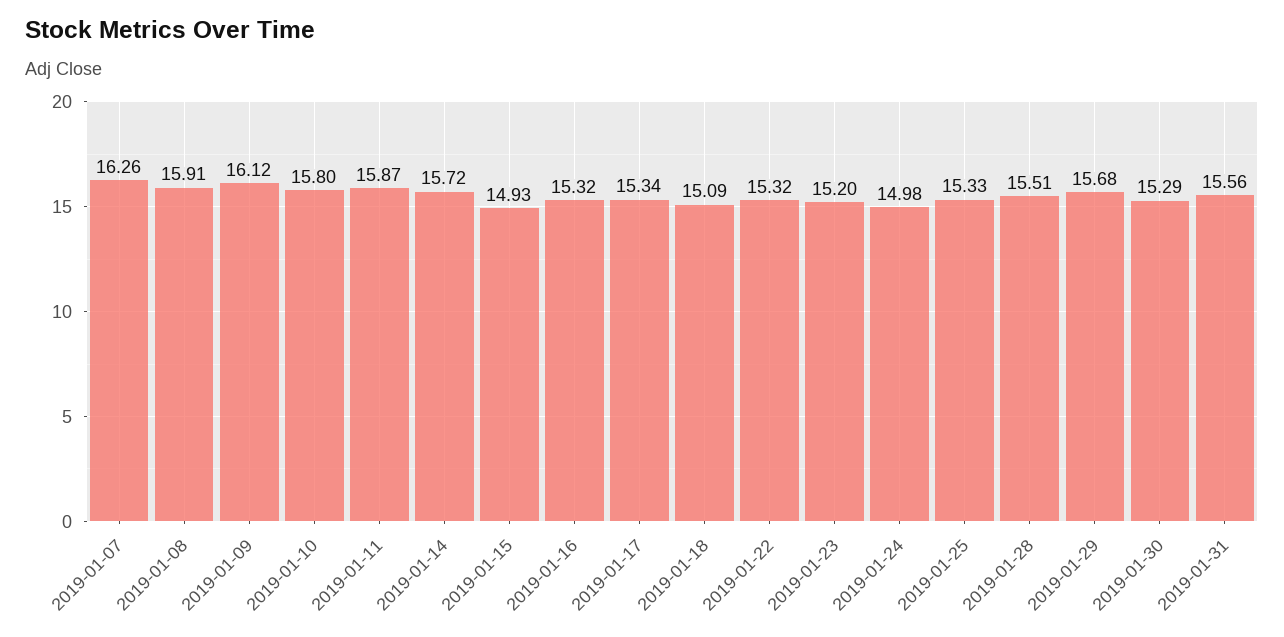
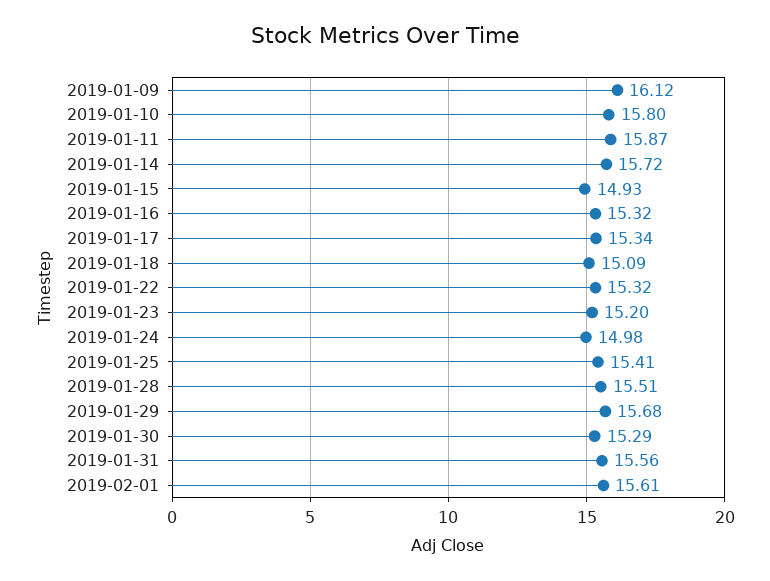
2019-01-07: 16.26 -> none
2019-01-08: 15.91 -> none
2019-01-25: 15.33 -> 15.41
2019-02-01: none -> 15.61

